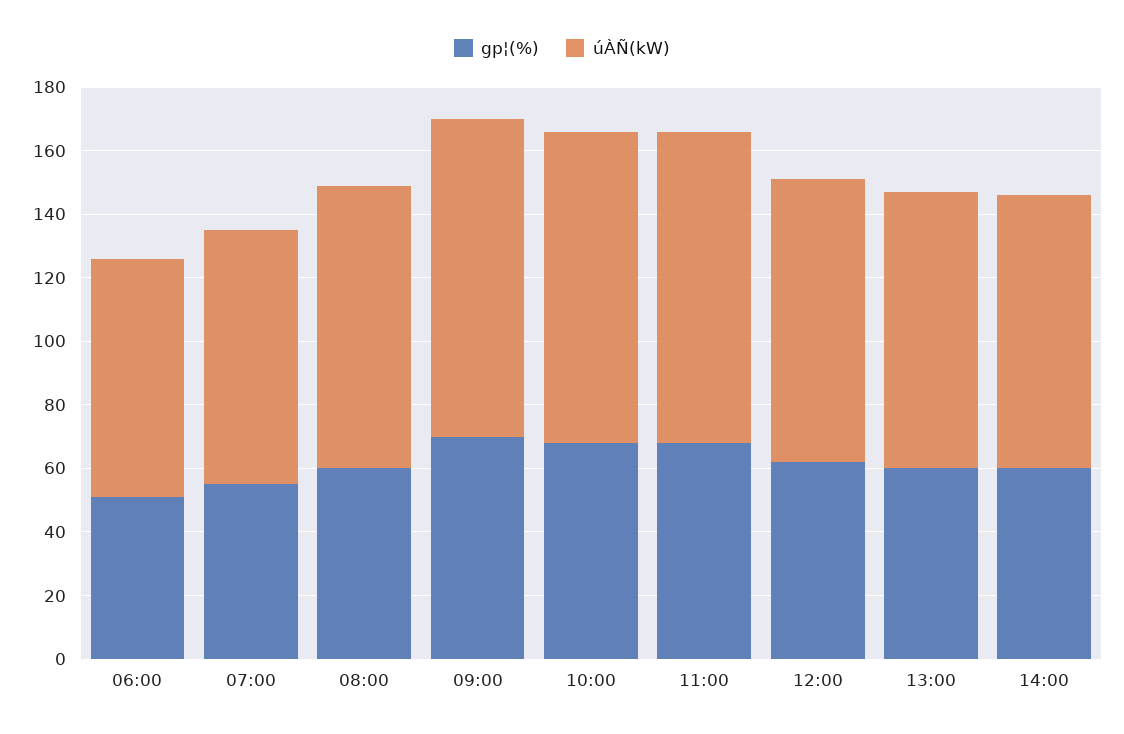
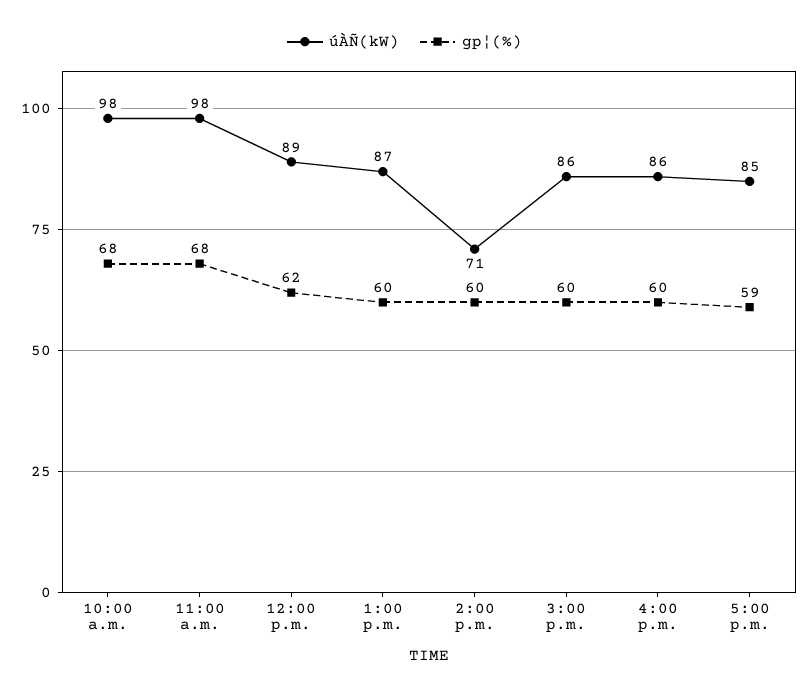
gp¦(%), 06:00: 50 -> none
úÀÑ(kW), 06:00: 75 -> none
gp¦(%), 07:00: 55 -> none
úÀÑ(kW), 07:00: 80 -> none
gp¦(%), 08:00: 60 -> none
úÀÑ(kW), 08:00: 90 -> none
gp¦(%), 09:00: 70 -> none
úÀÑ(kW), 09:00: 100 -> none
úÀÑ(kW), 14:00: 85 -> 71
úÀÑ(kW), 3:00 p.m.: none -> 86
gp¦(%), 3:00 p.m.: none -> 60
úÀÑ(kW), 4:00 p.m.: none -> 86
gp¦(%), 4:00 p.m.: none -> 60
úÀÑ(kW), 5:00 p.m.: none -> 85
gp¦(%), 5:00 p.m.: none -> 59

